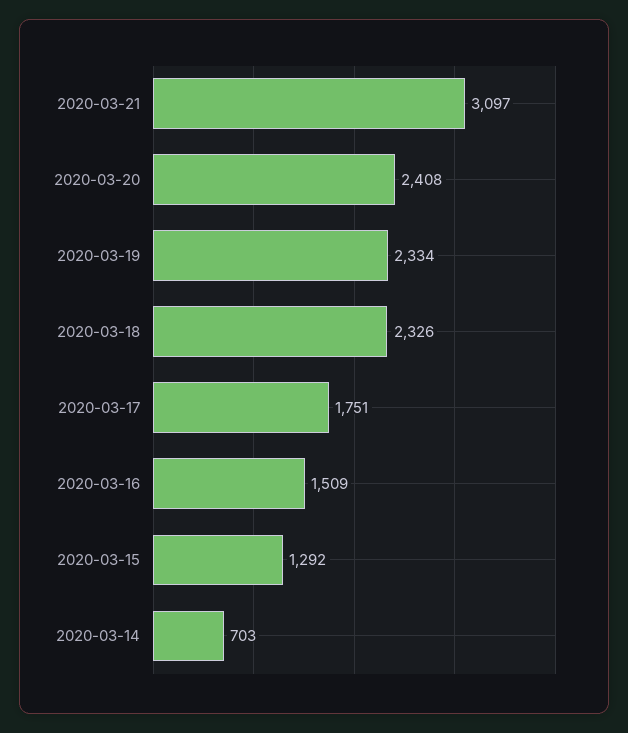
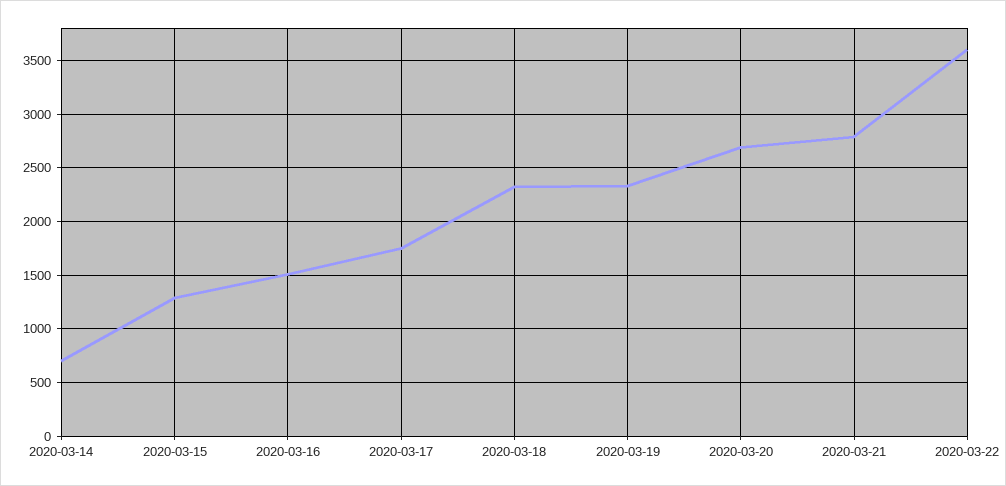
2020-03-21: 3097 -> 2800
2020-03-20: 2408 -> 2700
2020-03-22: none -> 3600

